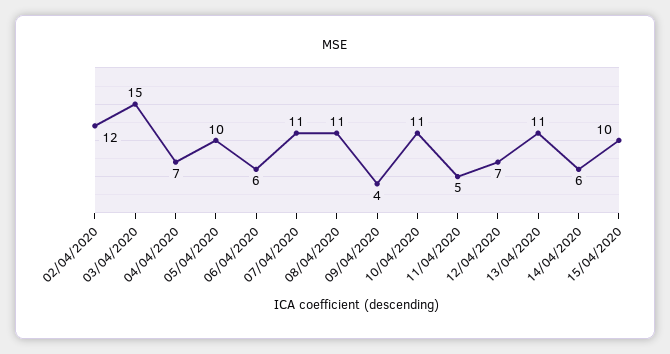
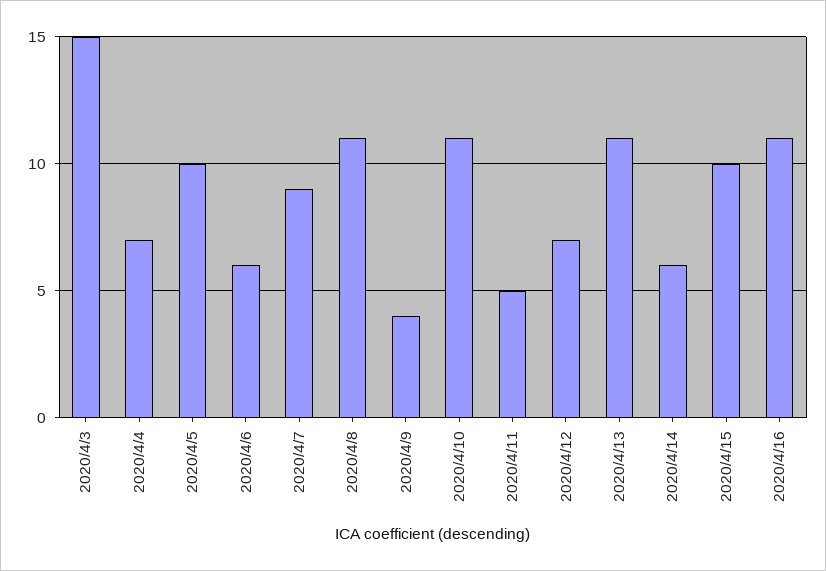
02/04/2020: 12 -> none
07/04/2020: 11 -> 9
2020/4/16: none -> 11

